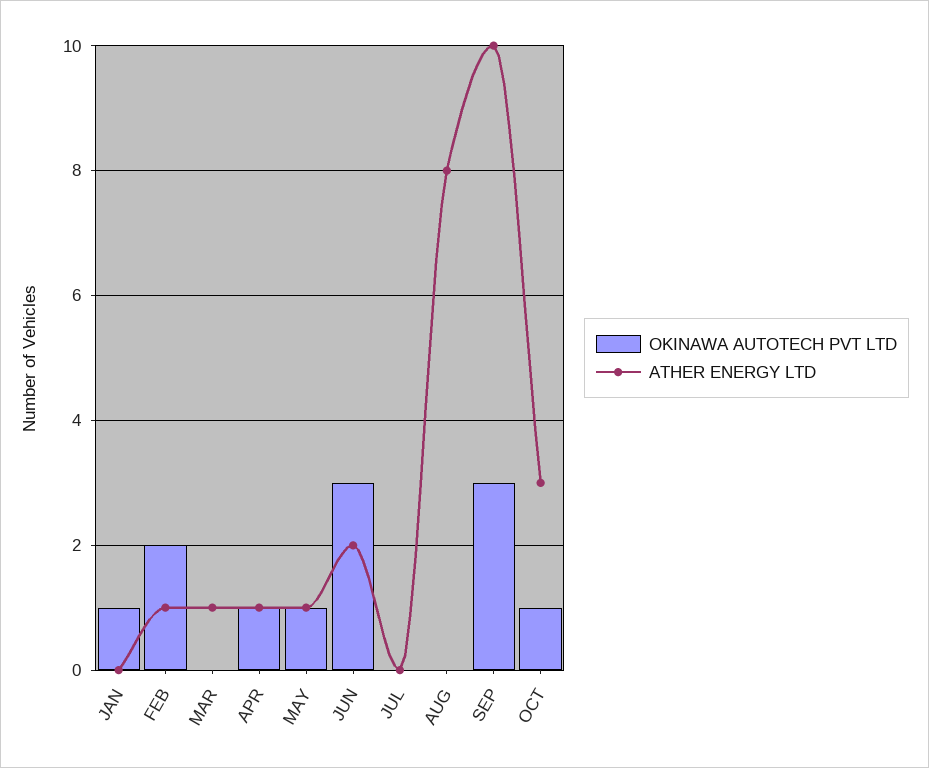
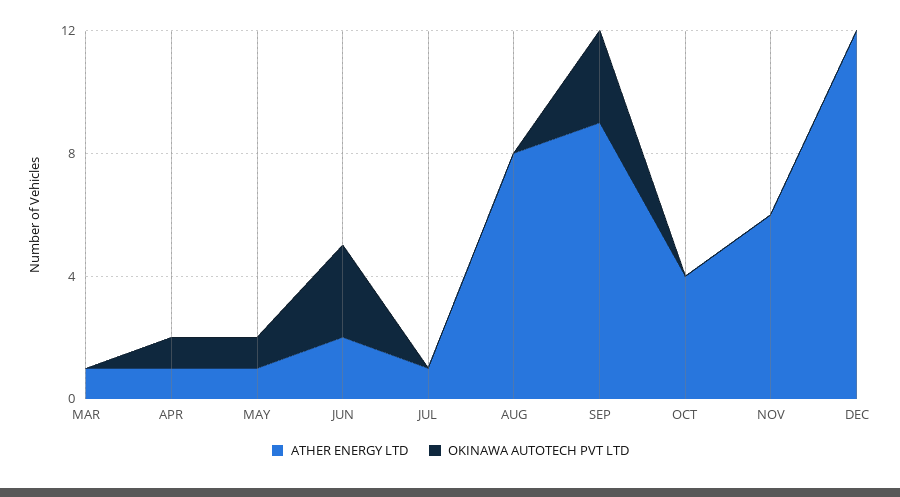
OKINAWA AUTOTECH PVT LTD, JAN: 1 -> none
ATHER ENERGY LTD, JAN: 0 -> none
OKINAWA AUTOTECH PVT LTD, FEB: 2 -> none
ATHER ENERGY LTD, FEB: 1 -> none
ATHER ENERGY LTD, JUL: 0 -> 1
ATHER ENERGY LTD, SEP: 10 -> 9
OKINAWA AUTOTECH PVT LTD, OCT: 1 -> 0
ATHER ENERGY LTD, OCT: 3 -> 4
ATHER ENERGY LTD, NOV: none -> 6
OKINAWA AUTOTECH PVT LTD, NOV: none -> 0
ATHER ENERGY LTD, DEC: none -> 12
OKINAWA AUTOTECH PVT LTD, DEC: none -> 0

